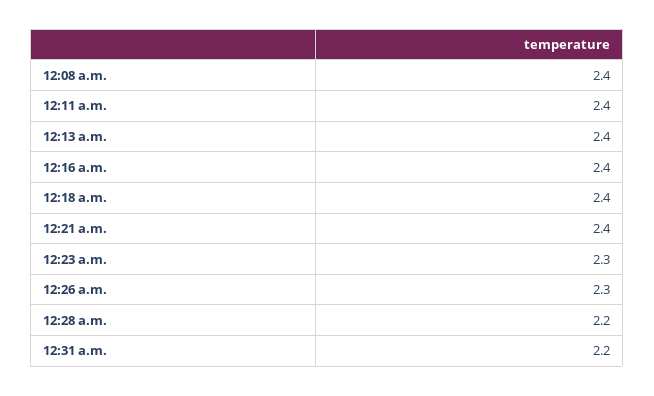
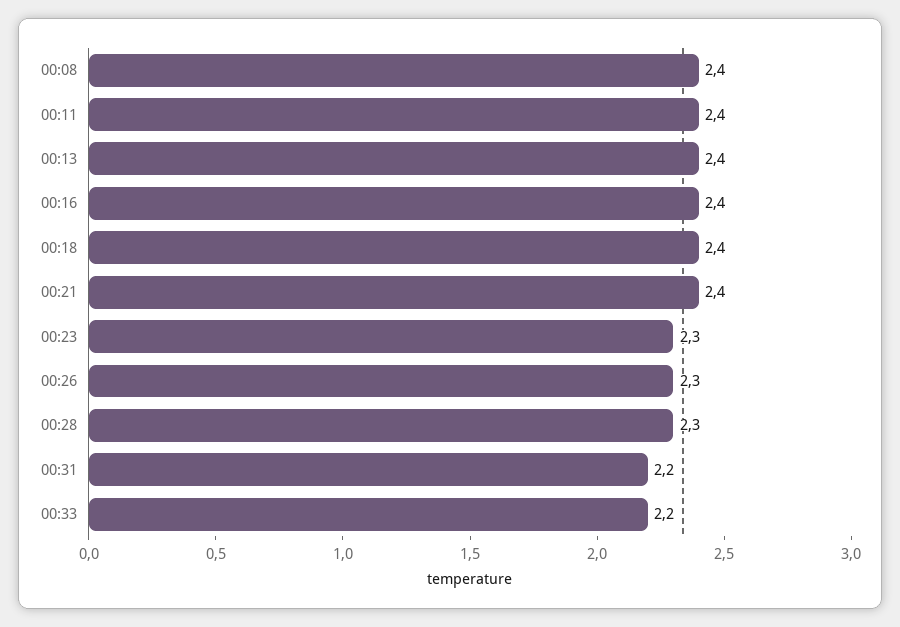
12:28 a.m.: 2.2 -> 2.3
00:33: none -> 2.2

